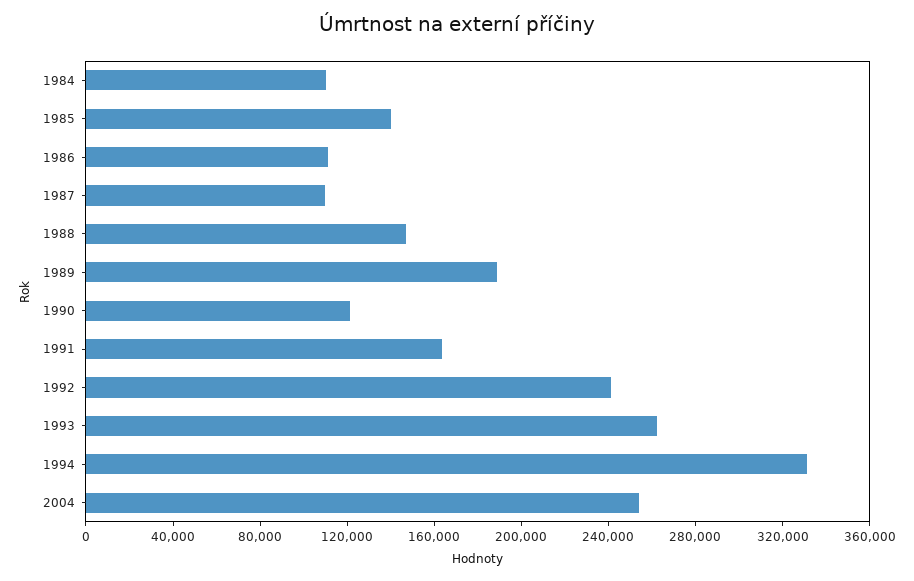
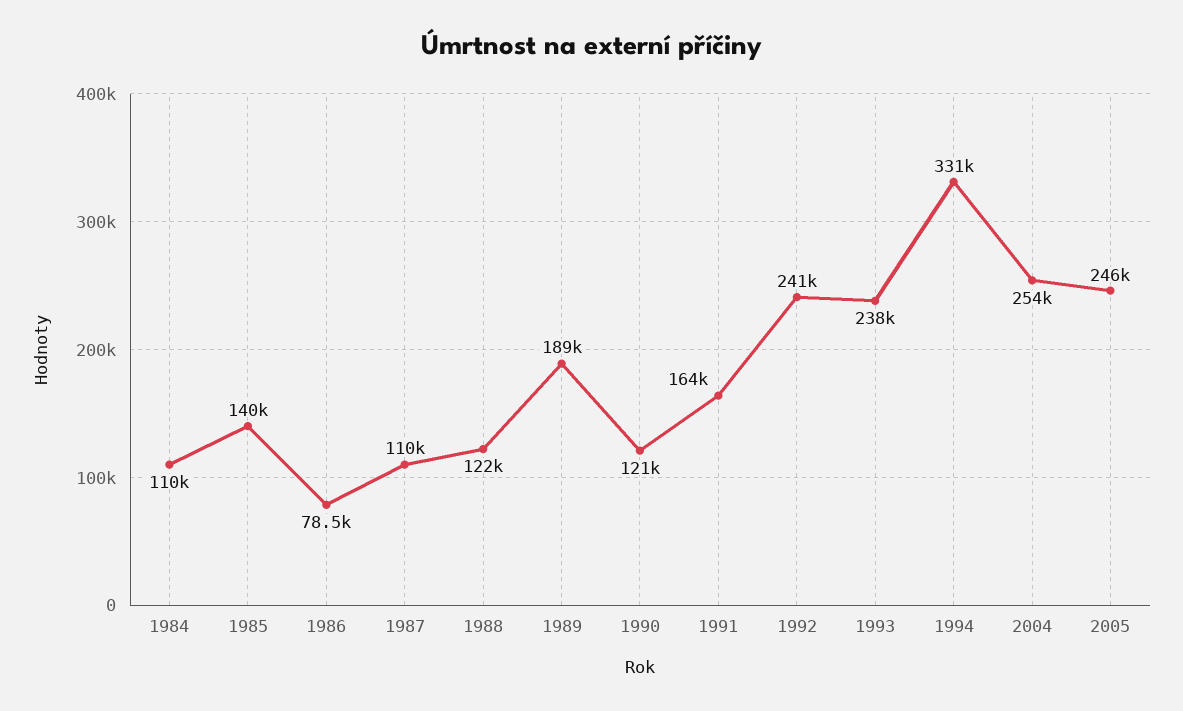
1986: 110000 -> 78500
1988: 150000 -> 122000
1993: 260000 -> 238000
2005: none -> 246000

